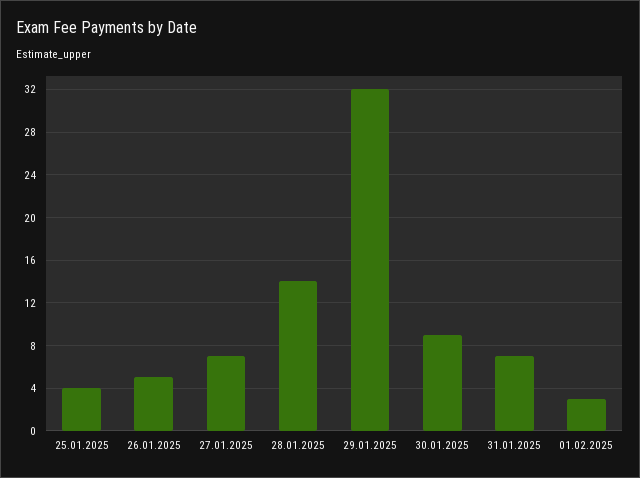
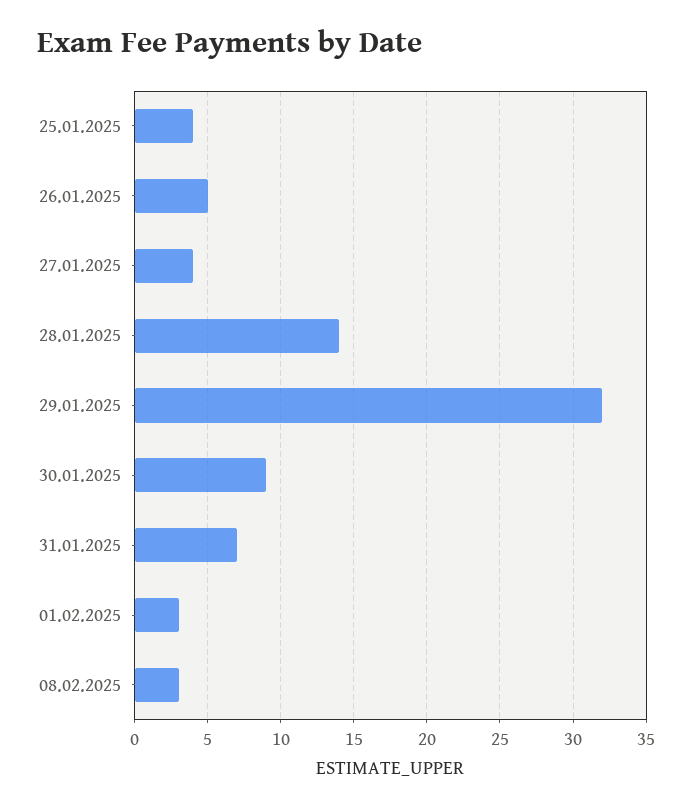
27.01.2025: 7 -> 4
08.02.2025: none -> 3

